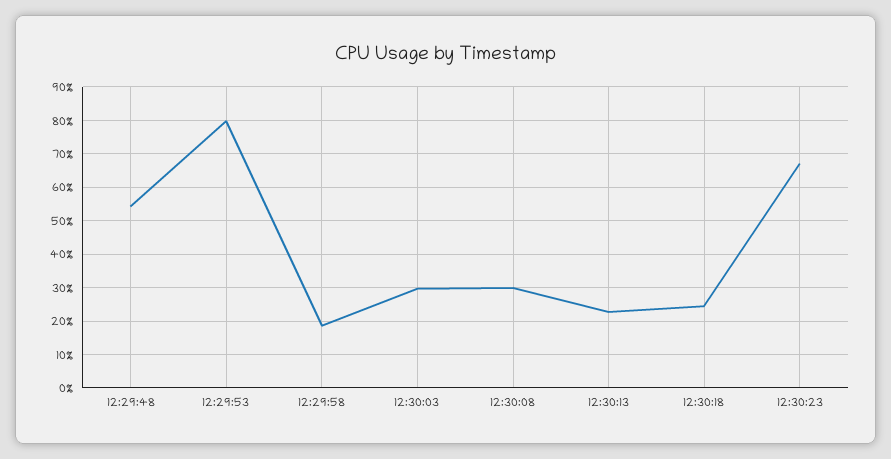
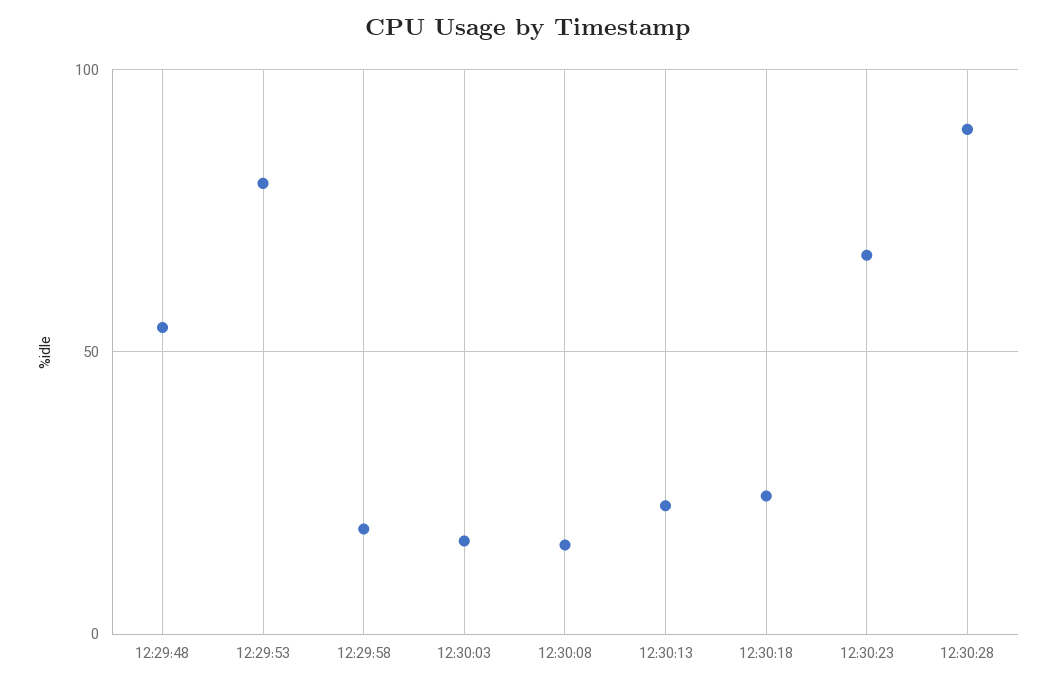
12:30:03: 30 -> 15
12:30:08: 30 -> 15
12:30:28: none -> 90

